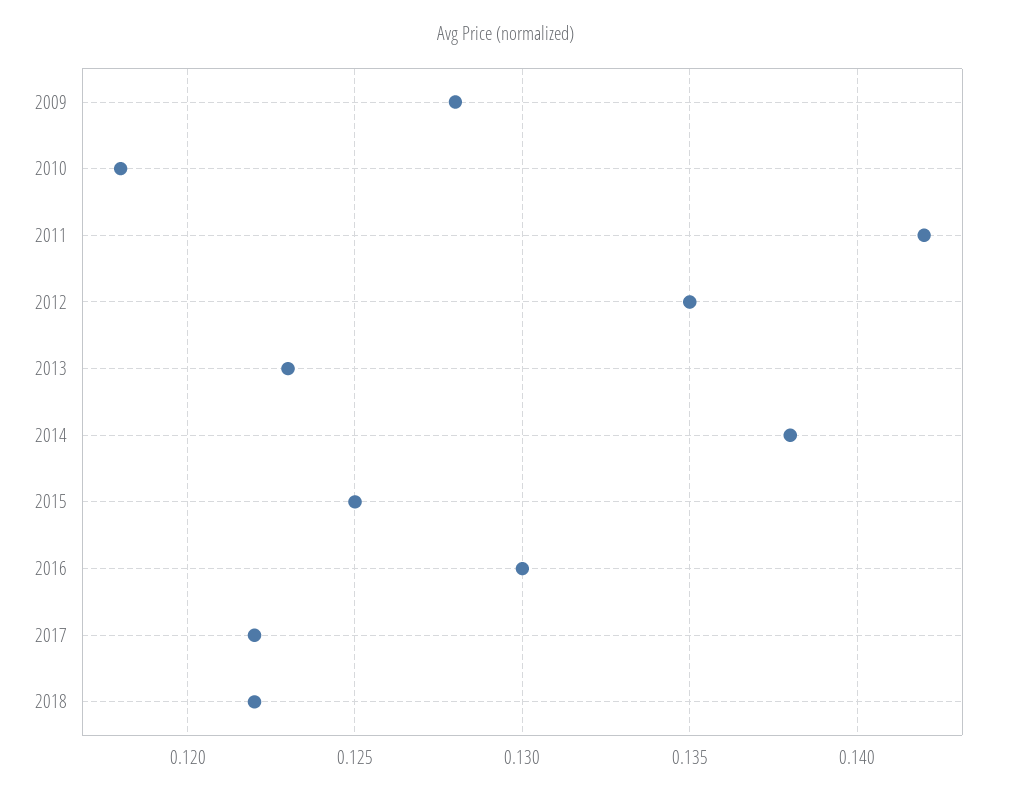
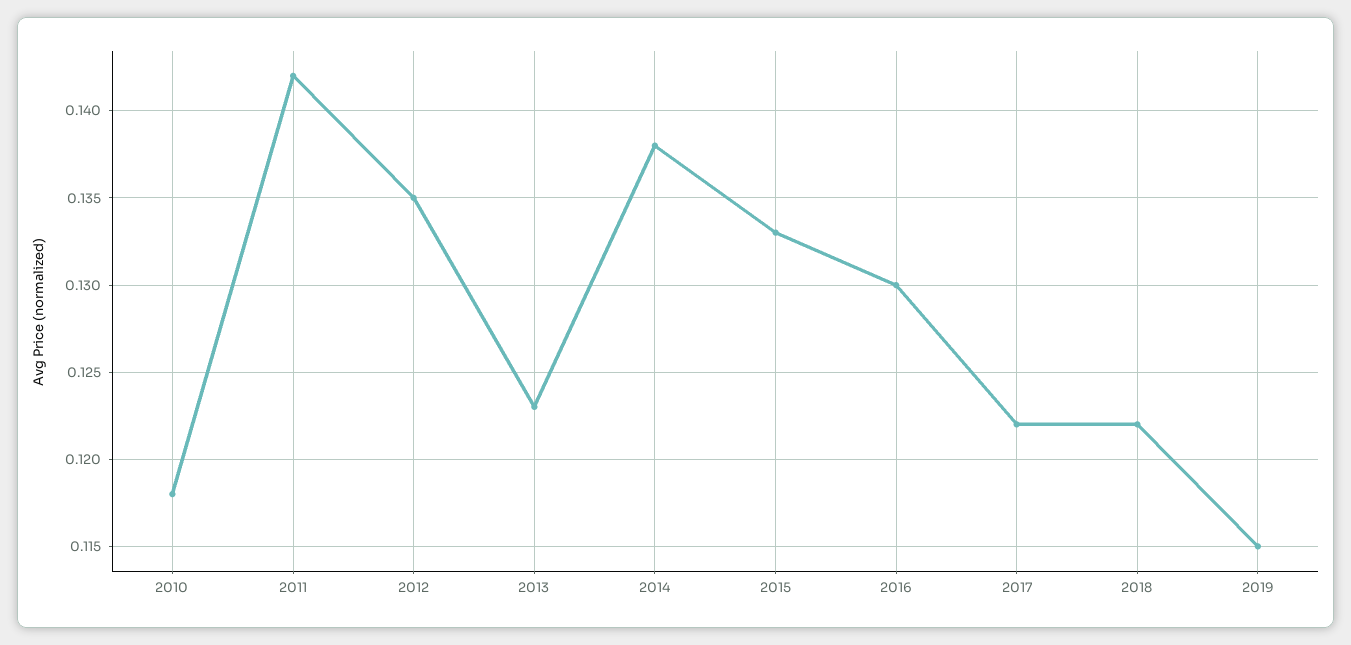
2009: 0.128 -> none
2015: 0.125 -> 0.133
2019: none -> 0.115

